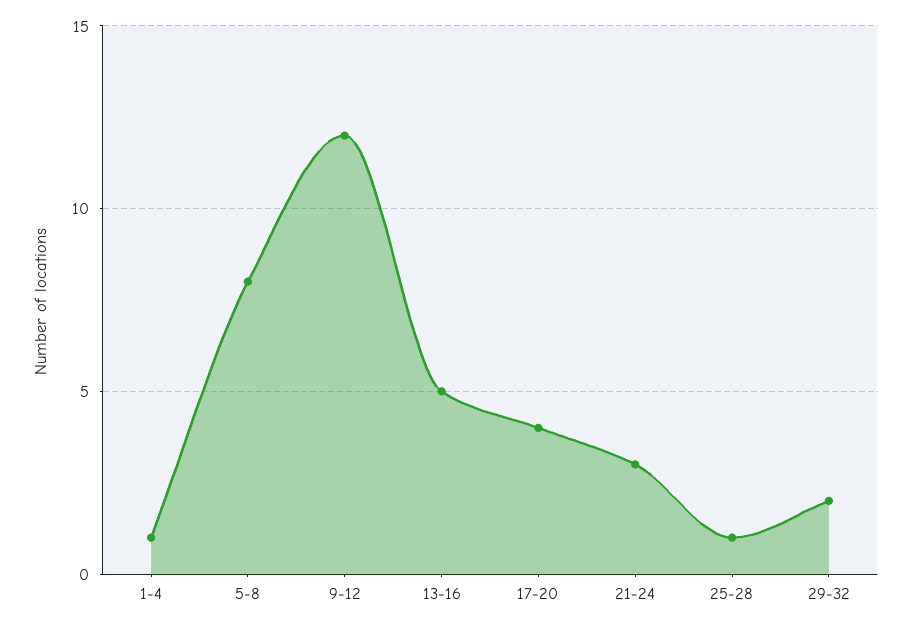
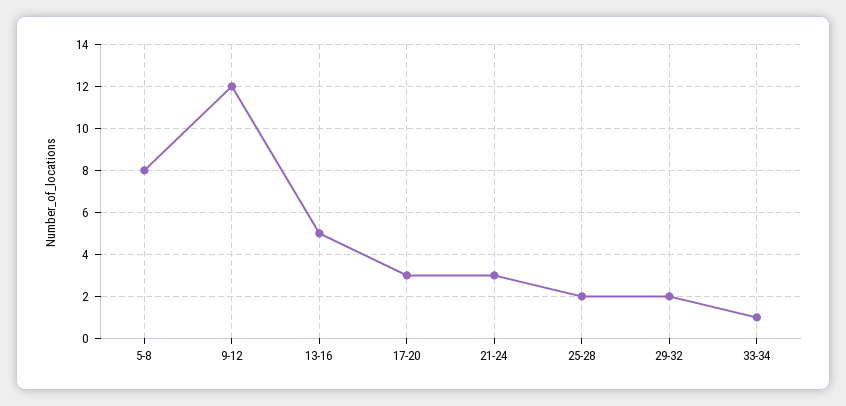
1-4: 1 -> none
17-20: 4 -> 3
25-28: 1 -> 2
33-34: none -> 1

